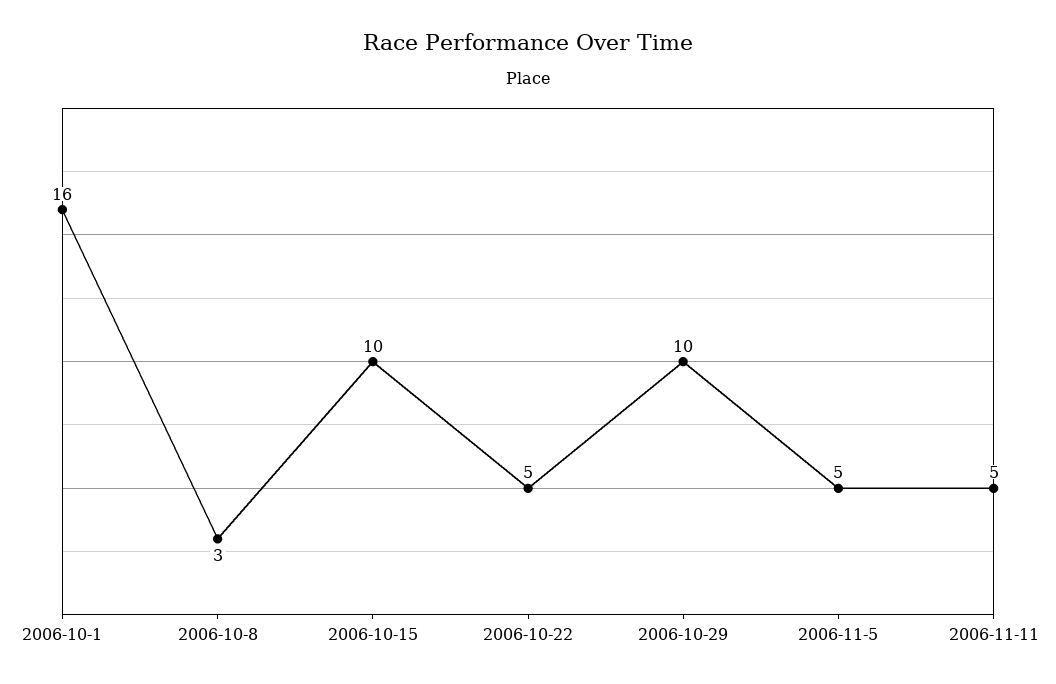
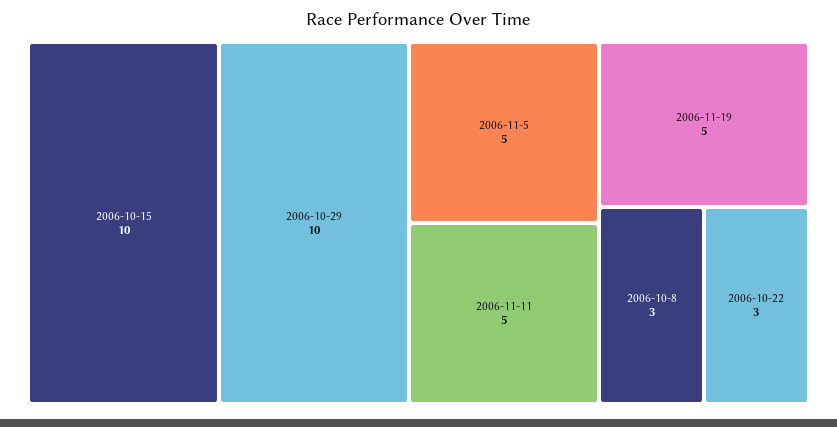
2006-10-1: 16 -> none
2006-10-22: 5 -> 3
2006-11-19: none -> 5

